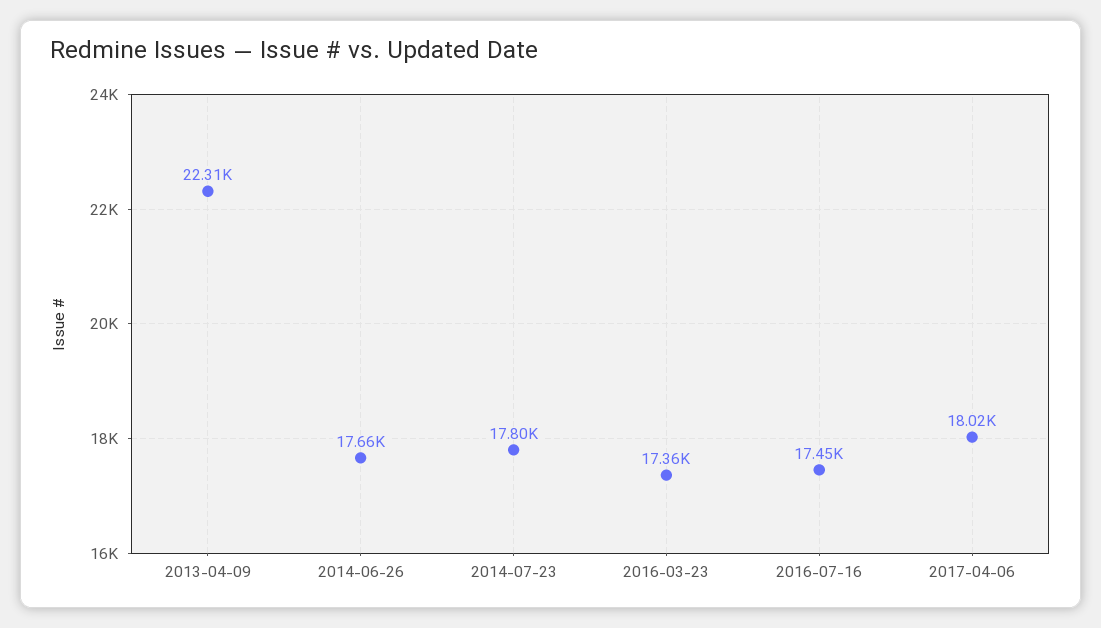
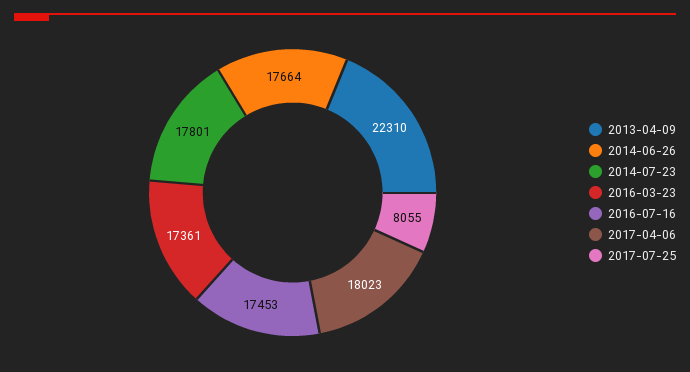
2017-07-25: none -> 8055

